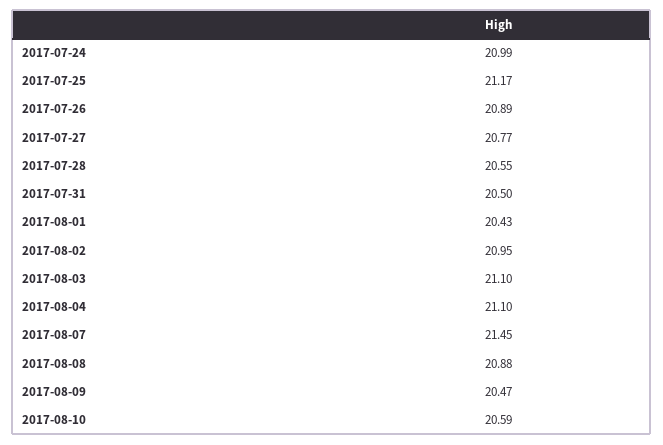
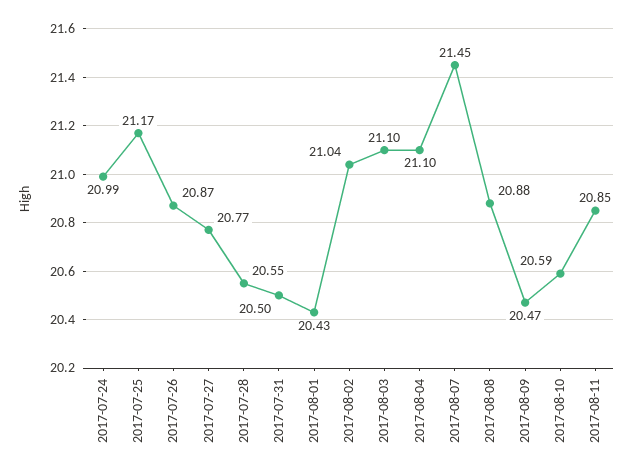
2017-07-26: 20.89 -> 20.87
2017-08-02: 20.95 -> 21.04
2017-08-11: none -> 20.85

